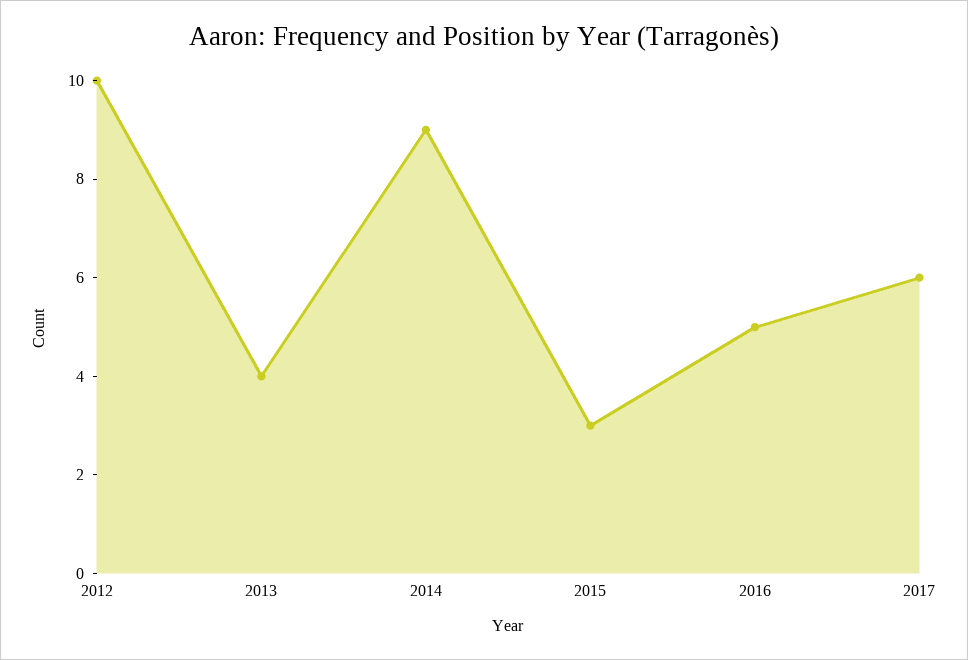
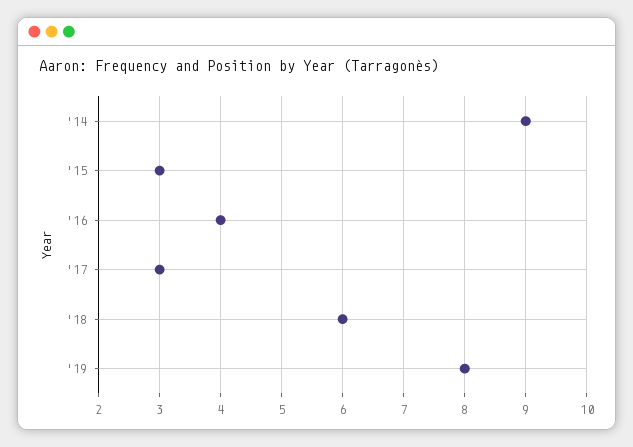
2012: 10 -> none
2013: 4 -> none
2016: 5 -> 4
2017: 6 -> 3
'18: none -> 6
'19: none -> 8

